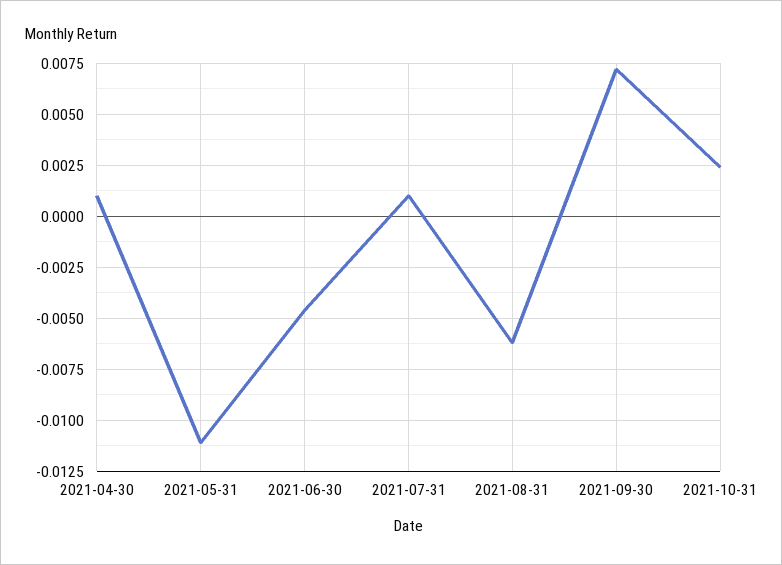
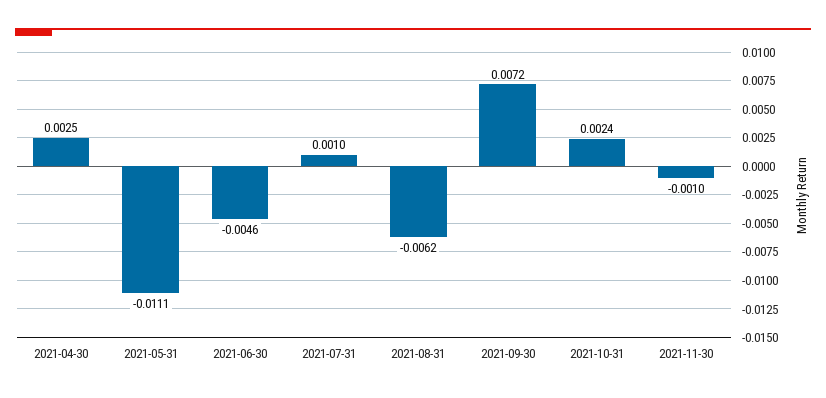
2021-04-30: 0.001 -> 0.0025
2021-11-30: none -> -0.001

